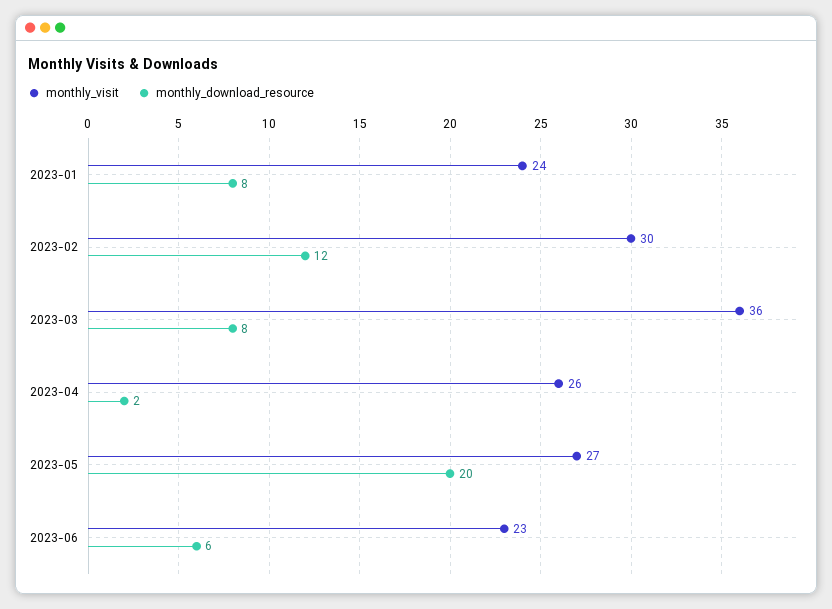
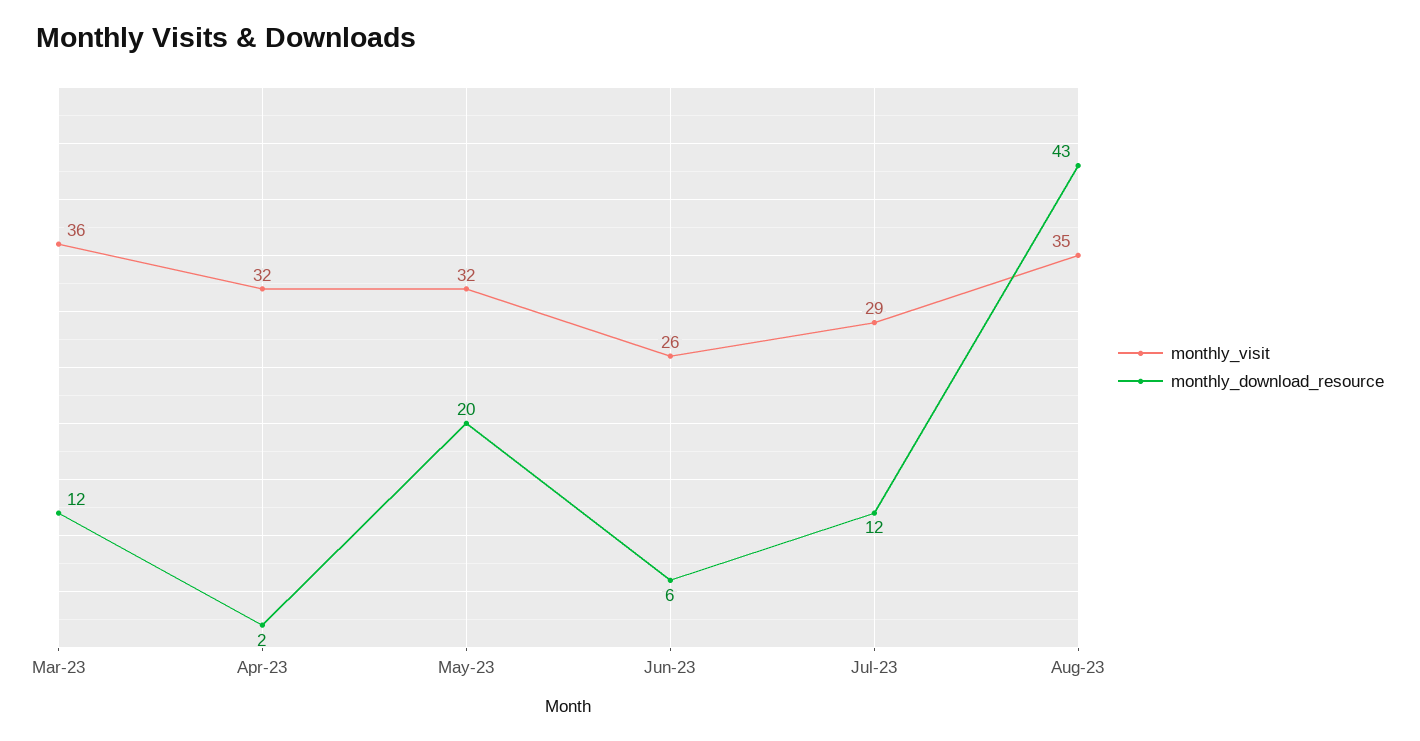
monthly_visit, 2023-01: 24 -> none
monthly_download_resource, 2023-01: 8 -> none
monthly_visit, 2023-02: 30 -> none
monthly_download_resource, 2023-02: 12 -> none
monthly_download_resource, 2023-03: 8 -> 12
monthly_visit, 2023-04: 26 -> 32
monthly_visit, 2023-05: 27 -> 32
monthly_visit, 2023-06: 23 -> 26
monthly_visit, Jul-23: none -> 29
monthly_download_resource, Jul-23: none -> 12
monthly_visit, Aug-23: none -> 35
monthly_download_resource, Aug-23: none -> 43

